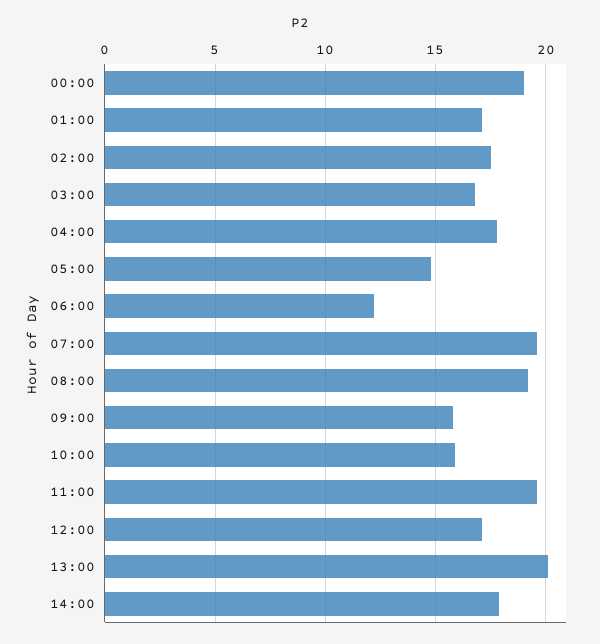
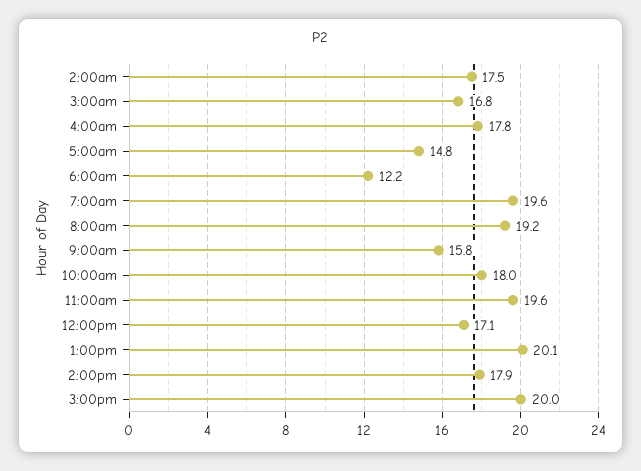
00:00: 19 -> none
01:00: 17 -> none
10:00: 16 -> 18
3:00pm: none -> 20

